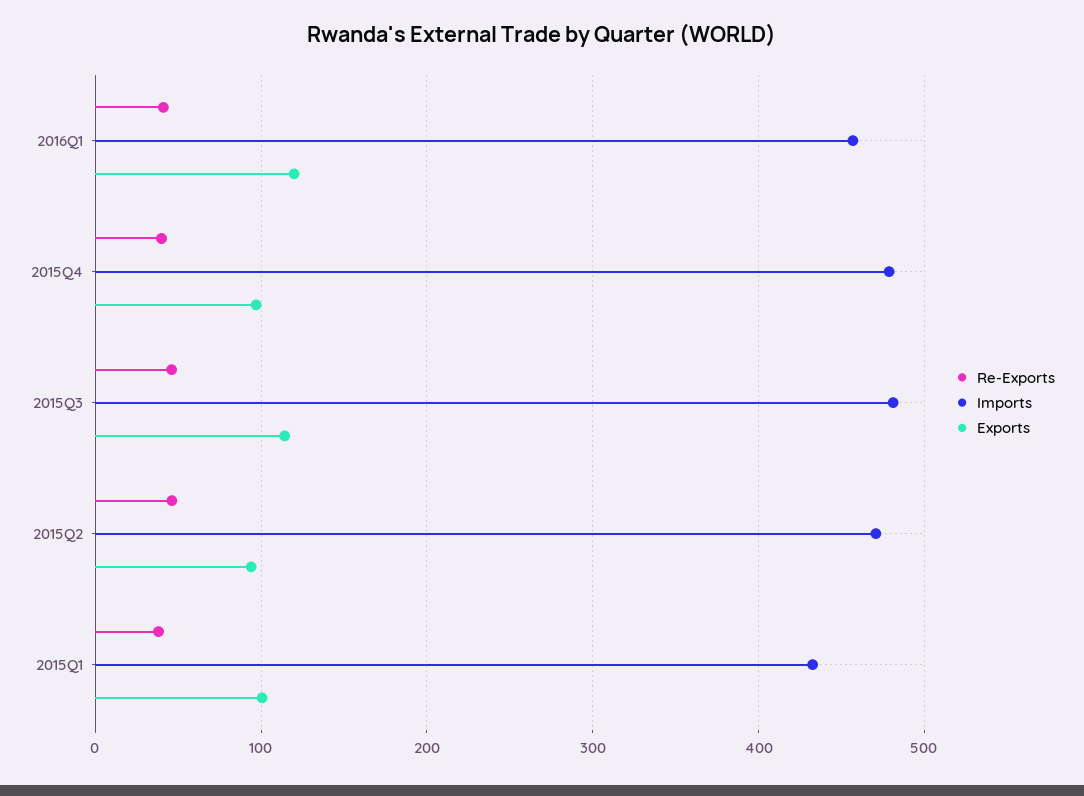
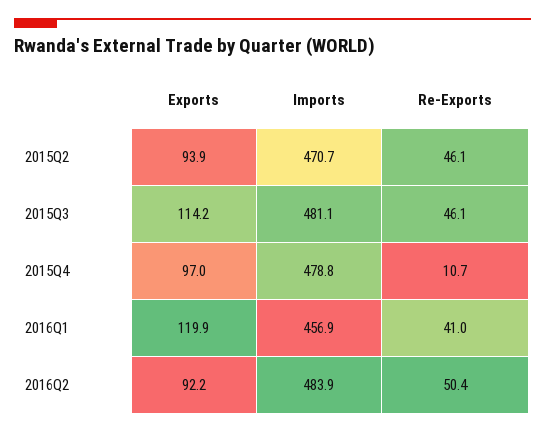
Re-Exports, 2015Q4: 40 -> 10.7
Re-Exports, 2015Q1: 40 -> none
Imports, 2015Q1: 430 -> none
Exports, 2015Q1: 100 -> none
Exports, 2016Q2: none -> 92.2
Imports, 2016Q2: none -> 483.9
Re-Exports, 2016Q2: none -> 50.4

